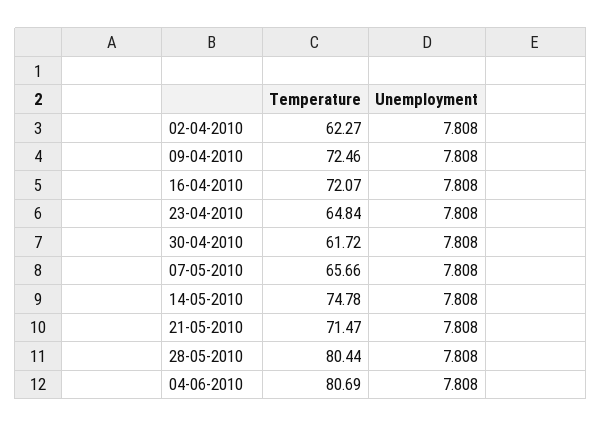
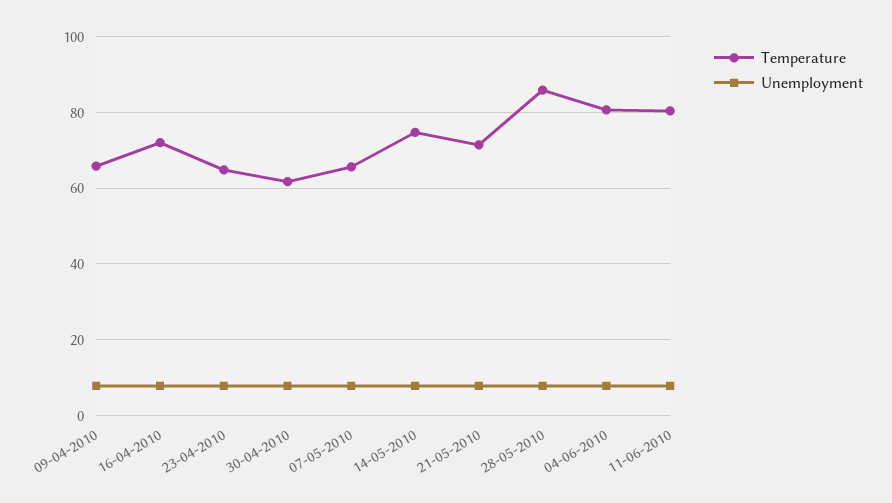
Temperature, 02-04-2010: 62.27 -> none
Unemployment, 02-04-2010: 7.808 -> none
Temperature, 09-04-2010: 72.46 -> 66
Temperature, 28-05-2010: 80.44 -> 86
Temperature, 11-06-2010: none -> 80
Unemployment, 11-06-2010: none -> 8

